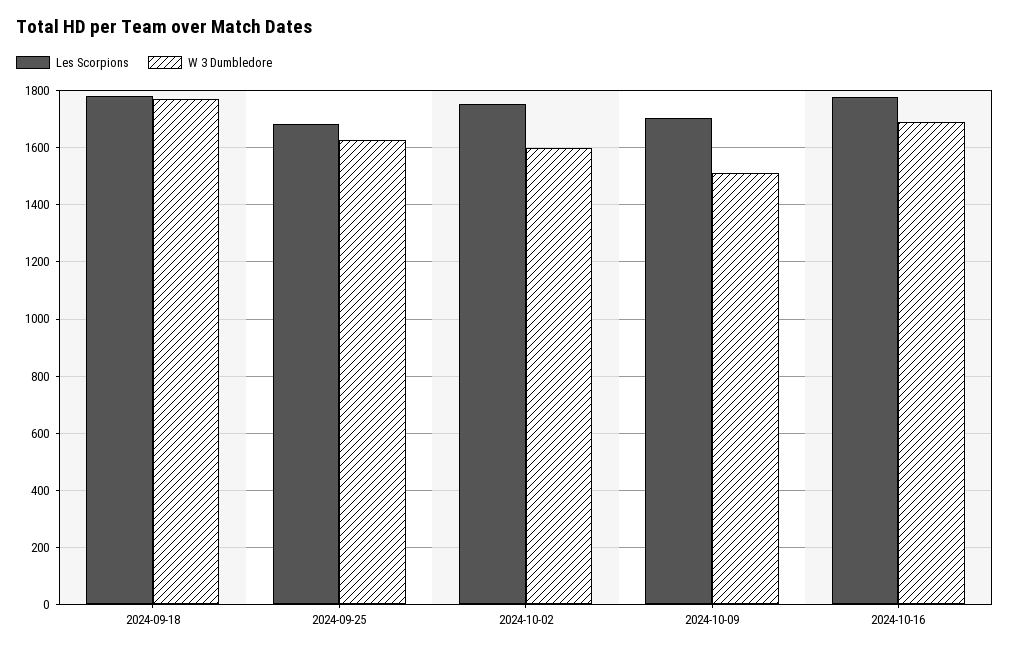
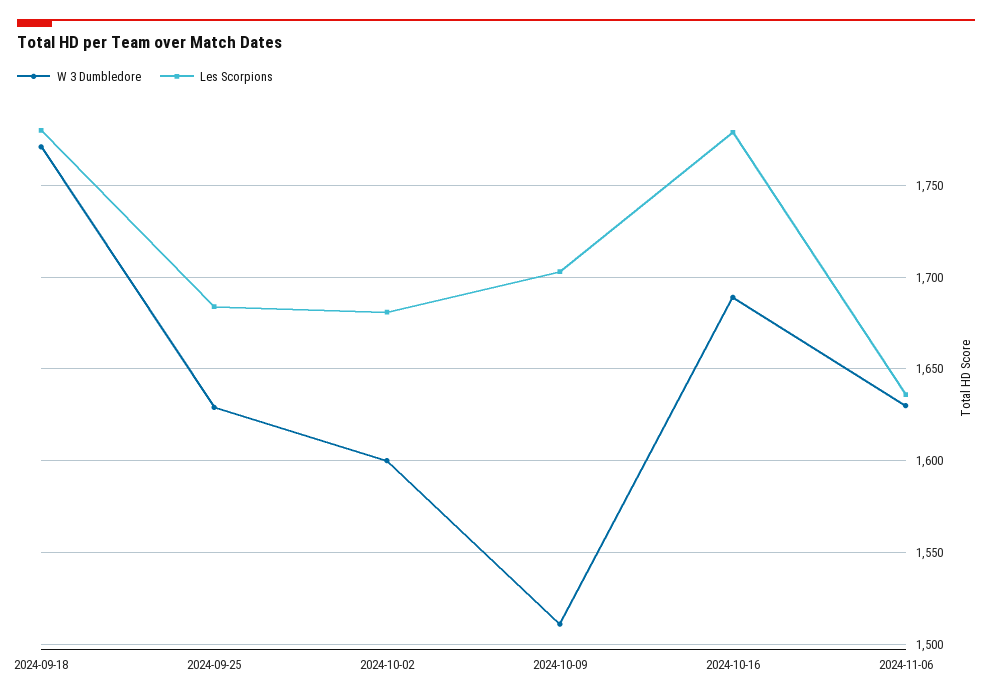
Les Scorpions, 2024-10-02: 1750 -> 1680
W 3 Dumbledore, 2024-11-06: none -> 1630
Les Scorpions, 2024-11-06: none -> 1635

